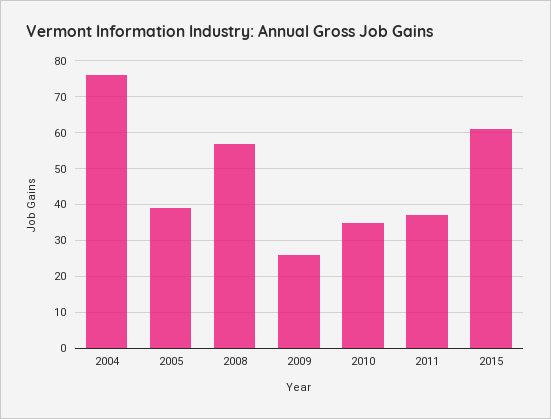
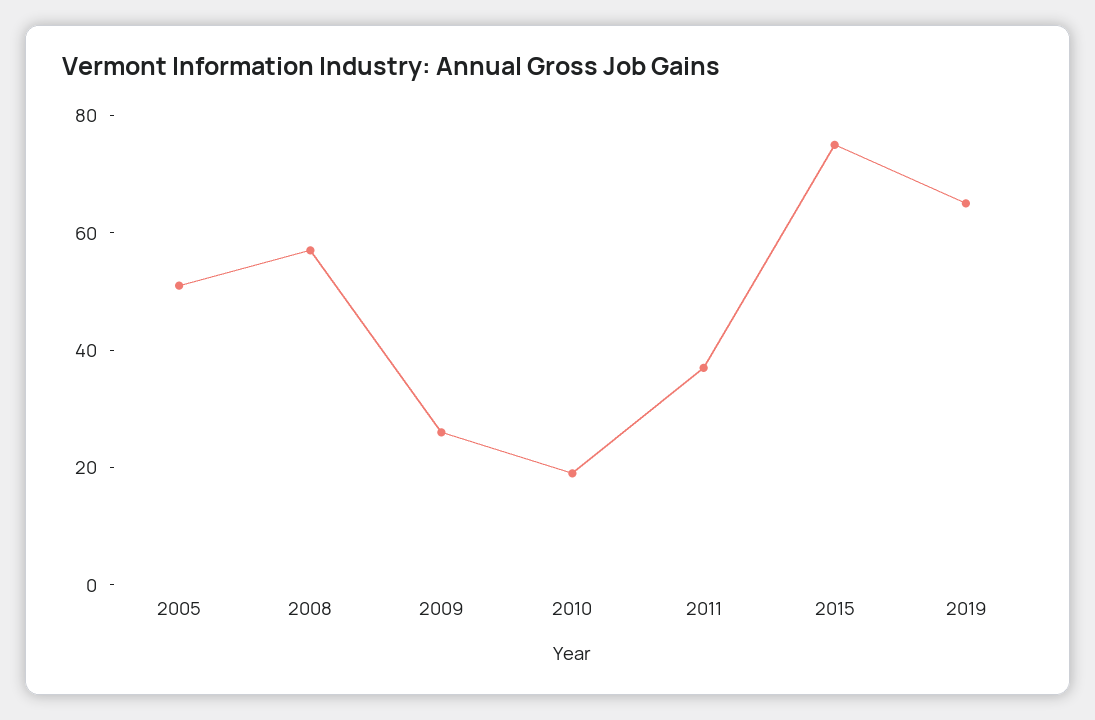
2004: 75 -> none
2005: 40 -> 50
2010: 35 -> 20
2015: 60 -> 75
2019: none -> 65

